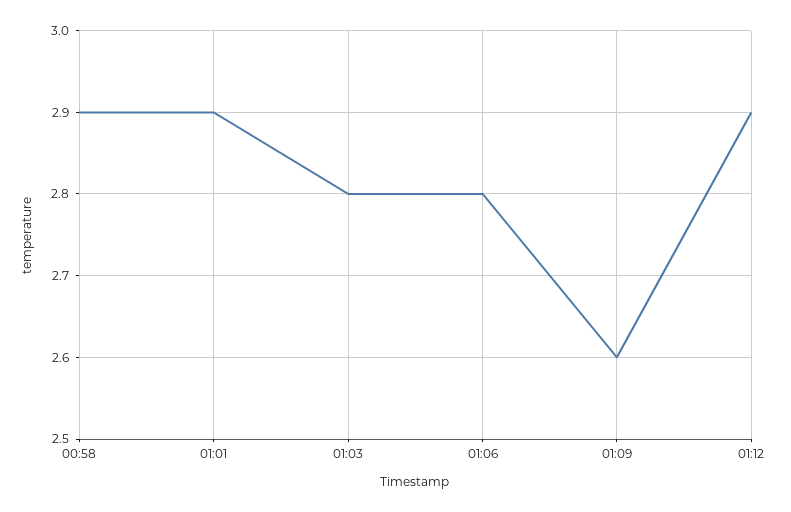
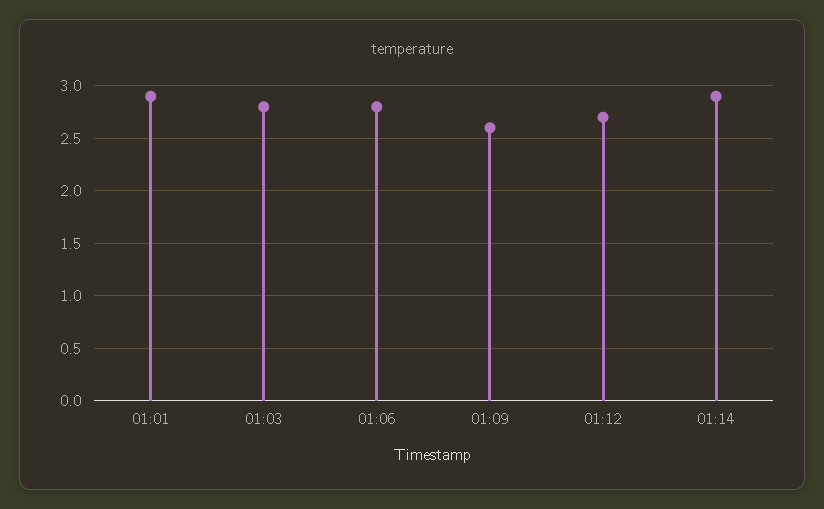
00:58: 2.9 -> none
01:12: 2.9 -> 2.7
01:14: none -> 2.9

